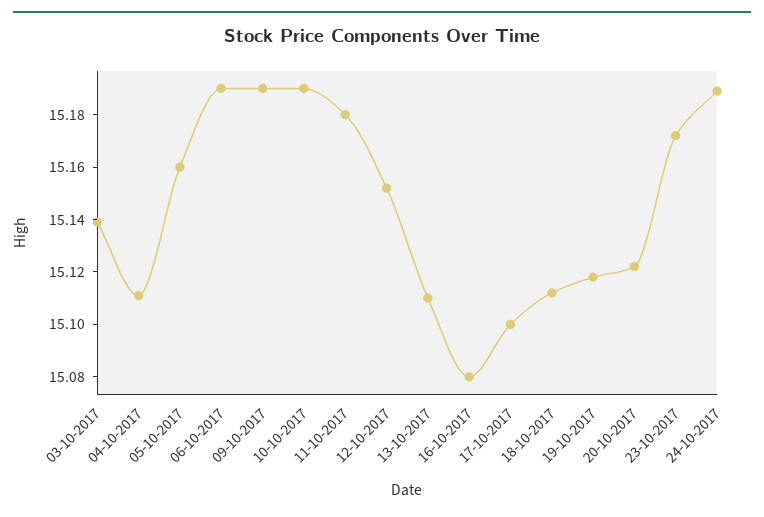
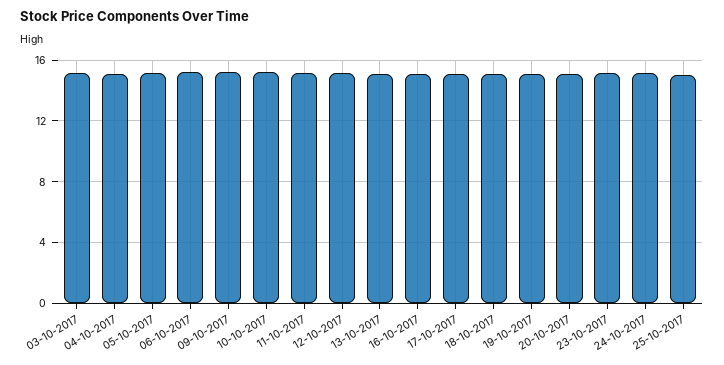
25-10-2017: none -> 15

